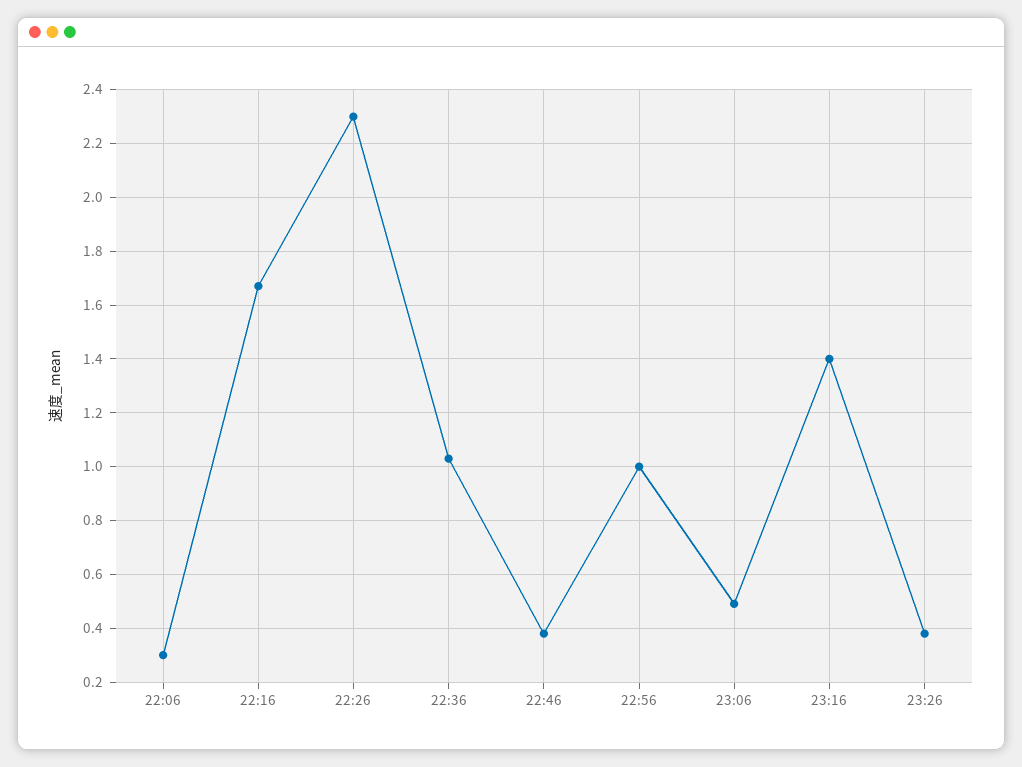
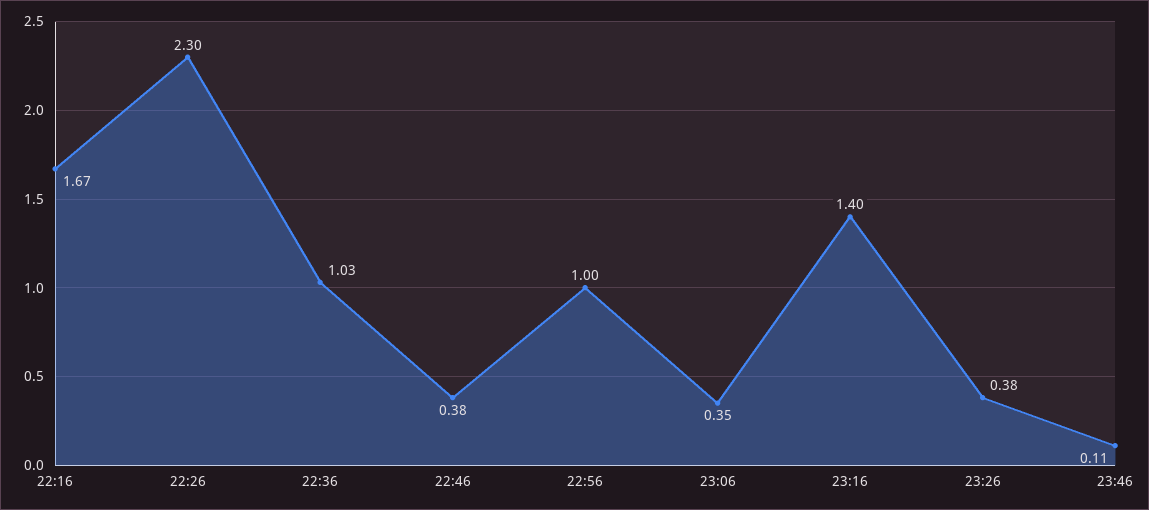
22:06: 0.3 -> none
23:06: 0.5 -> 0.35
23:46: none -> 0.11

